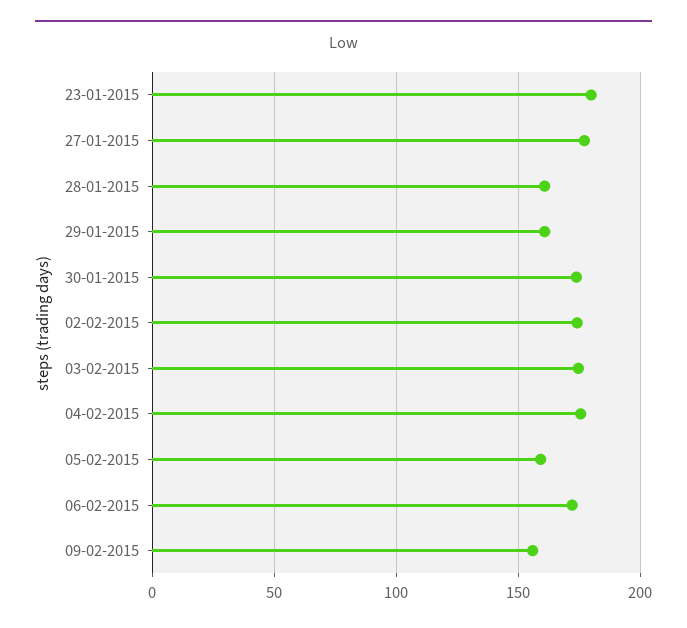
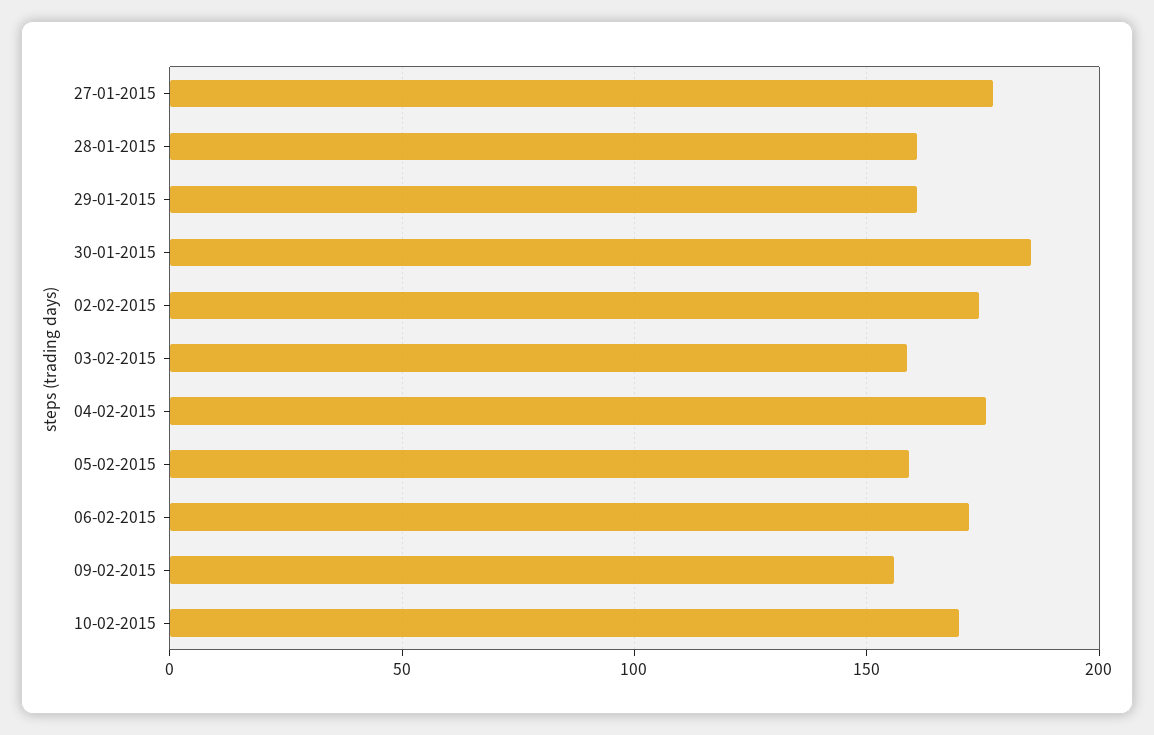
23-01-2015: 180 -> none
30-01-2015: 175 -> 185
03-02-2015: 175 -> 160
10-02-2015: none -> 170

